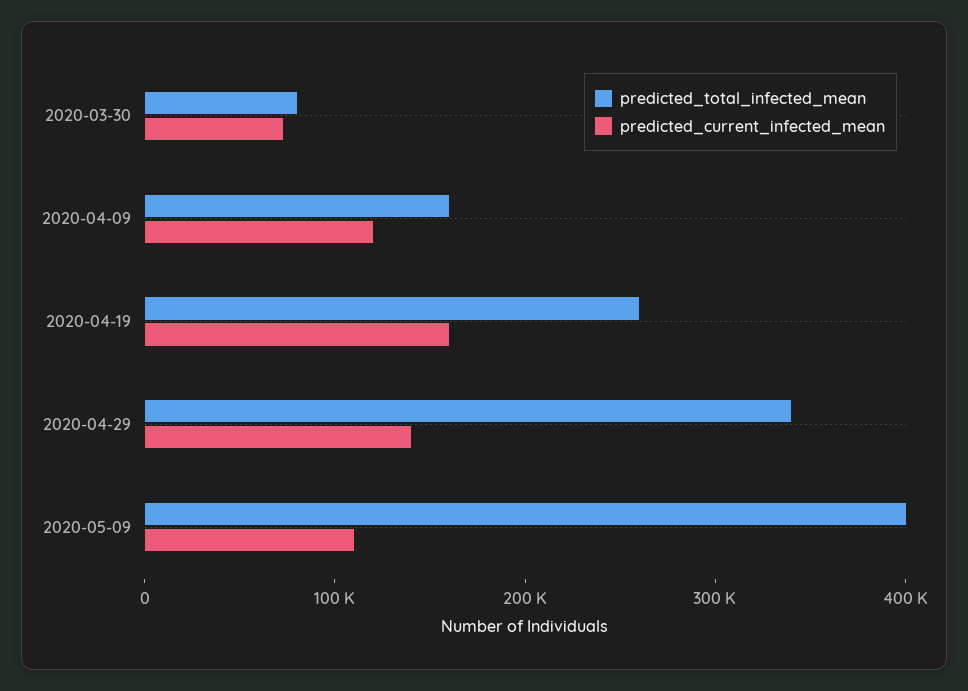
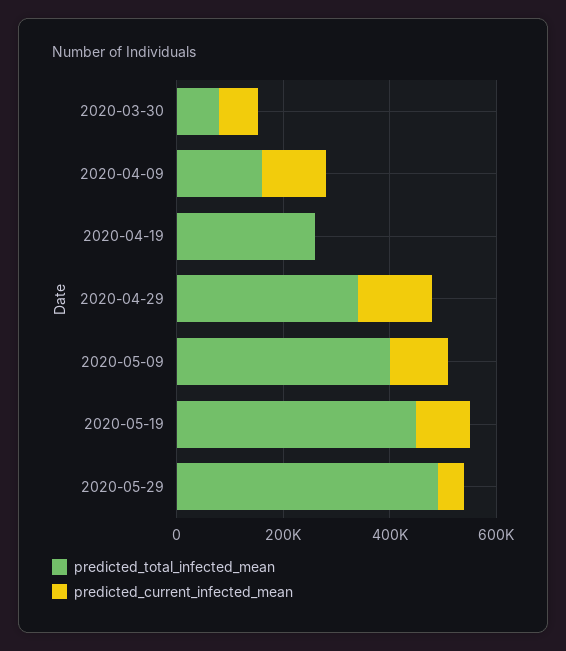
predicted_current_infected_mean, 2020-04-19: 160000 -> 0
predicted_total_infected_mean, 2020-05-19: none -> 450000
predicted_current_infected_mean, 2020-05-19: none -> 100000
predicted_total_infected_mean, 2020-05-29: none -> 500000
predicted_current_infected_mean, 2020-05-29: none -> 50000

